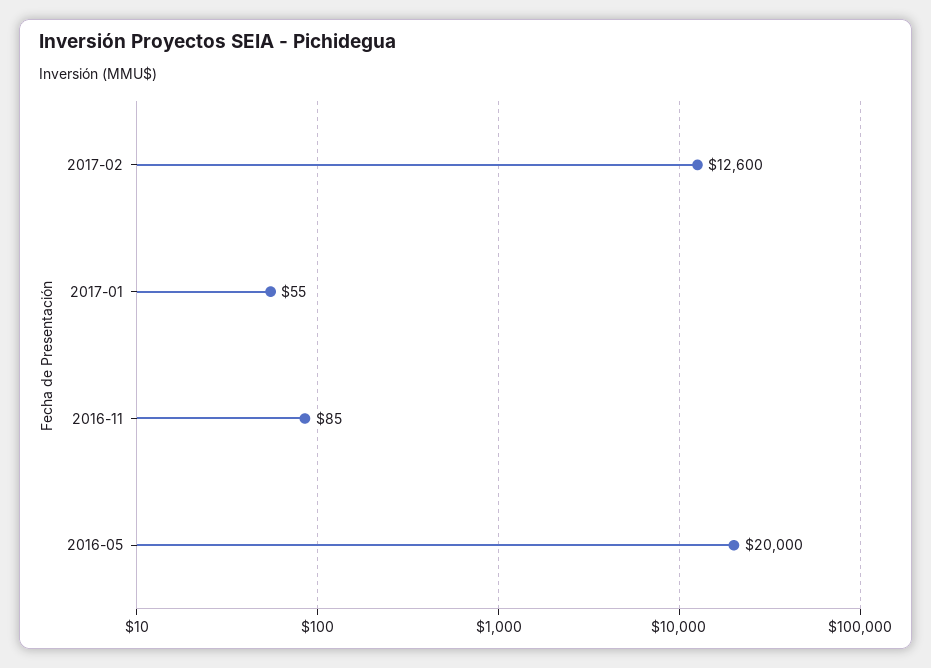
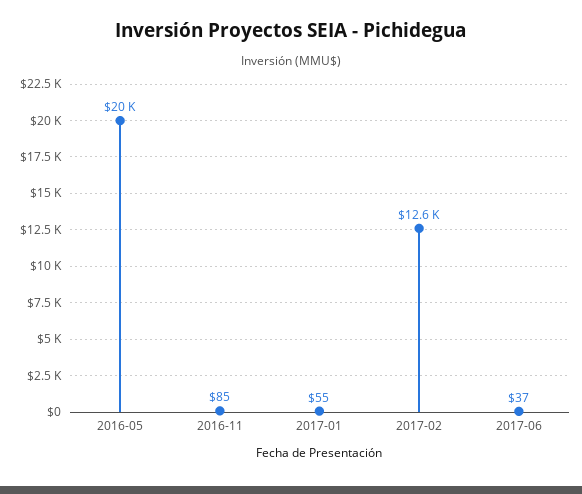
2017-06: none -> 37

